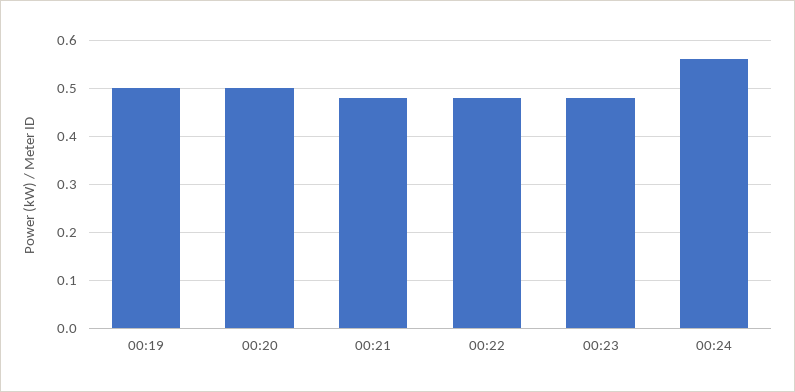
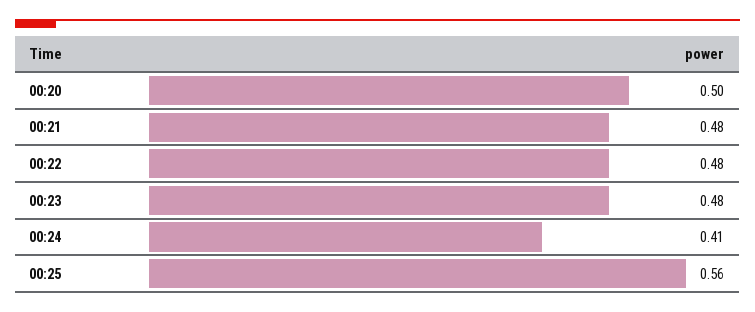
00:19: 0.5 -> none
00:24: 0.55 -> 0.41
00:25: none -> 0.56

